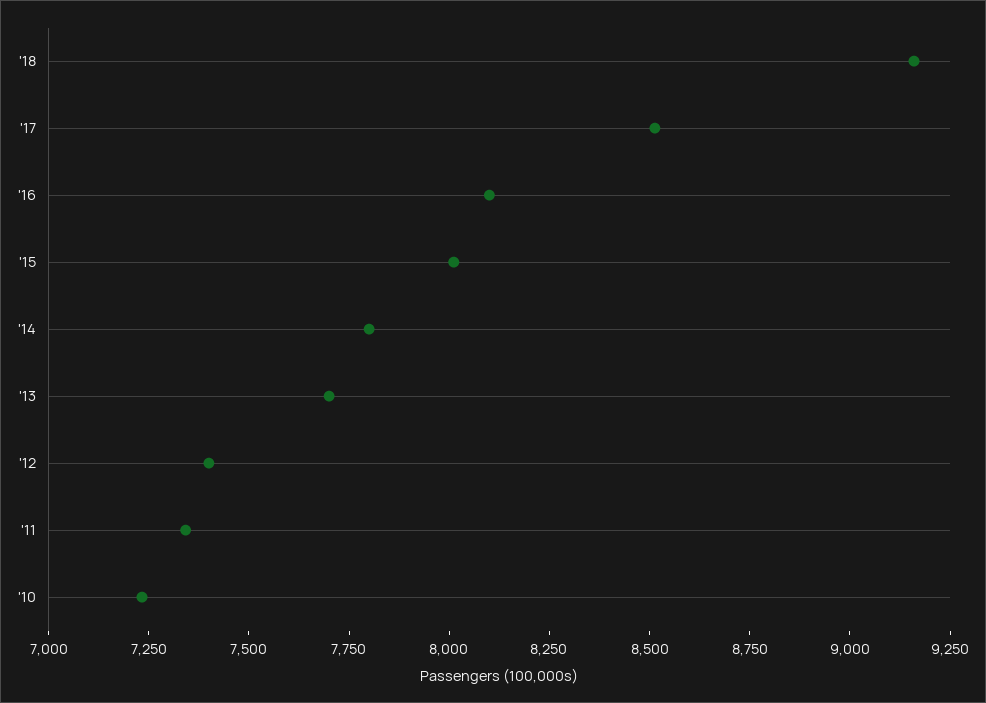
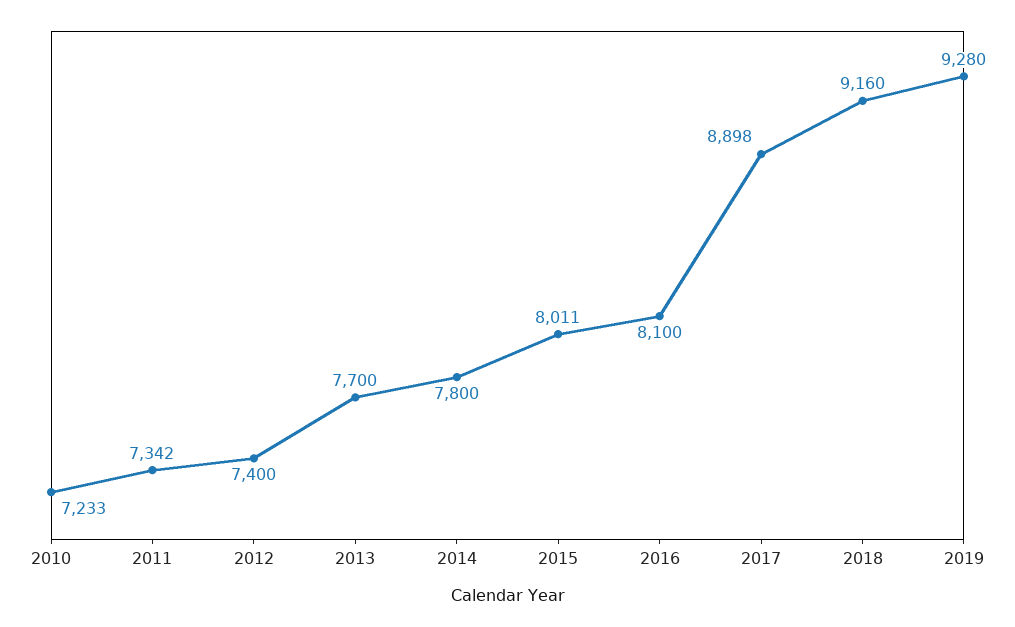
'17: 8500 -> 8898
2019: none -> 9280

